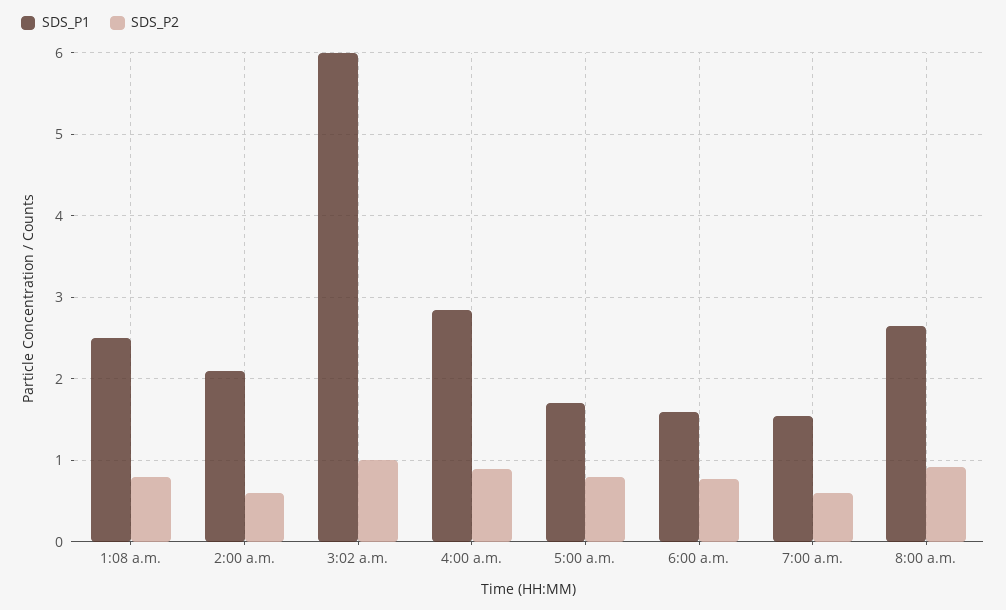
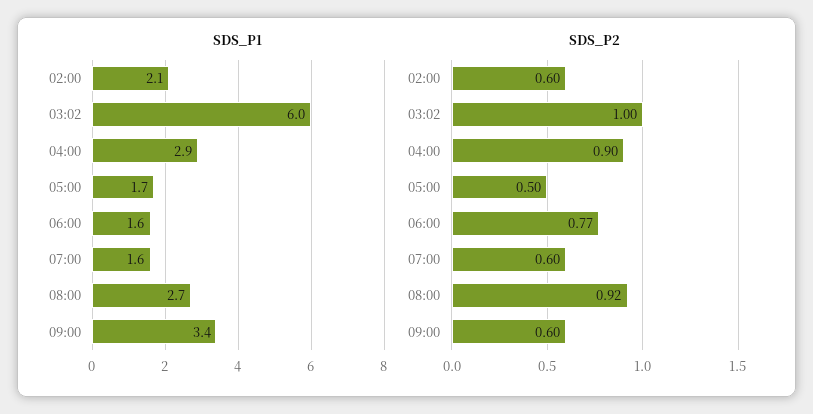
SDS_P1, 1:08 a.m.: 2.5 -> none
SDS_P2, 1:08 a.m.: 0.8 -> none
SDS_P2, 5:00 a.m.: 0.8 -> 0.5
SDS_P1, 09:00: none -> 3.4
SDS_P2, 09:00: none -> 0.6

